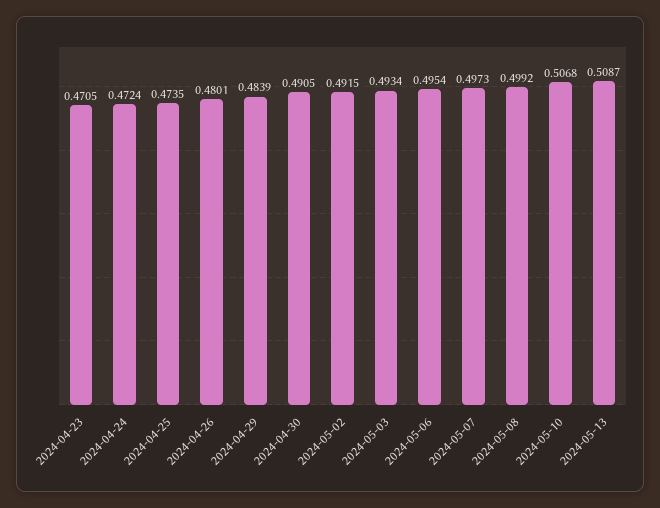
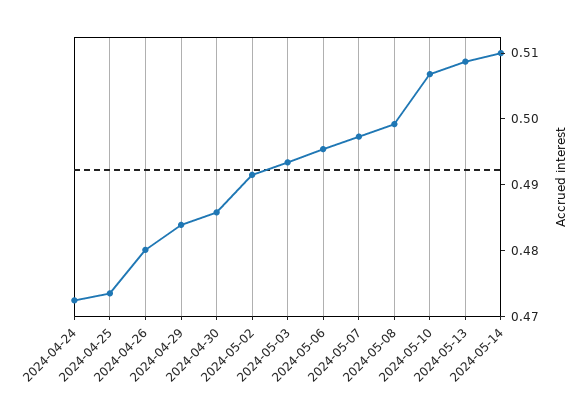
2024-04-23: 0.4705 -> none
2024-04-30: 0.4905 -> 0.486
2024-05-14: none -> 0.51

